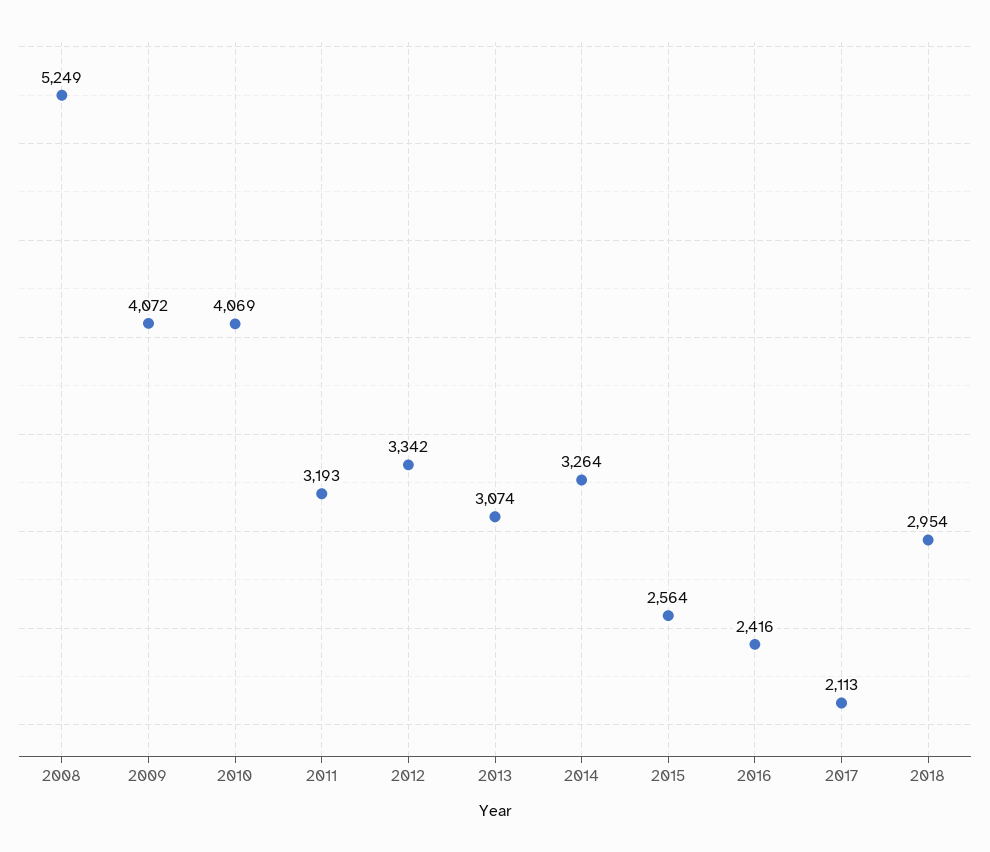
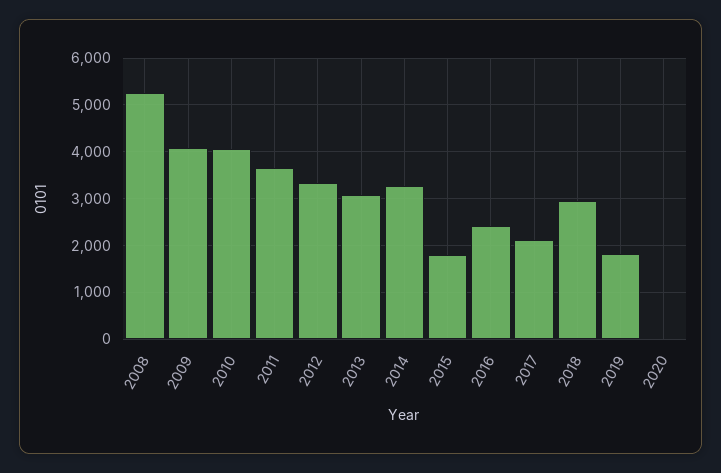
2011: 3193 -> 3600
2015: 2564 -> 1800
2019: none -> 1800
2020: none -> 0

